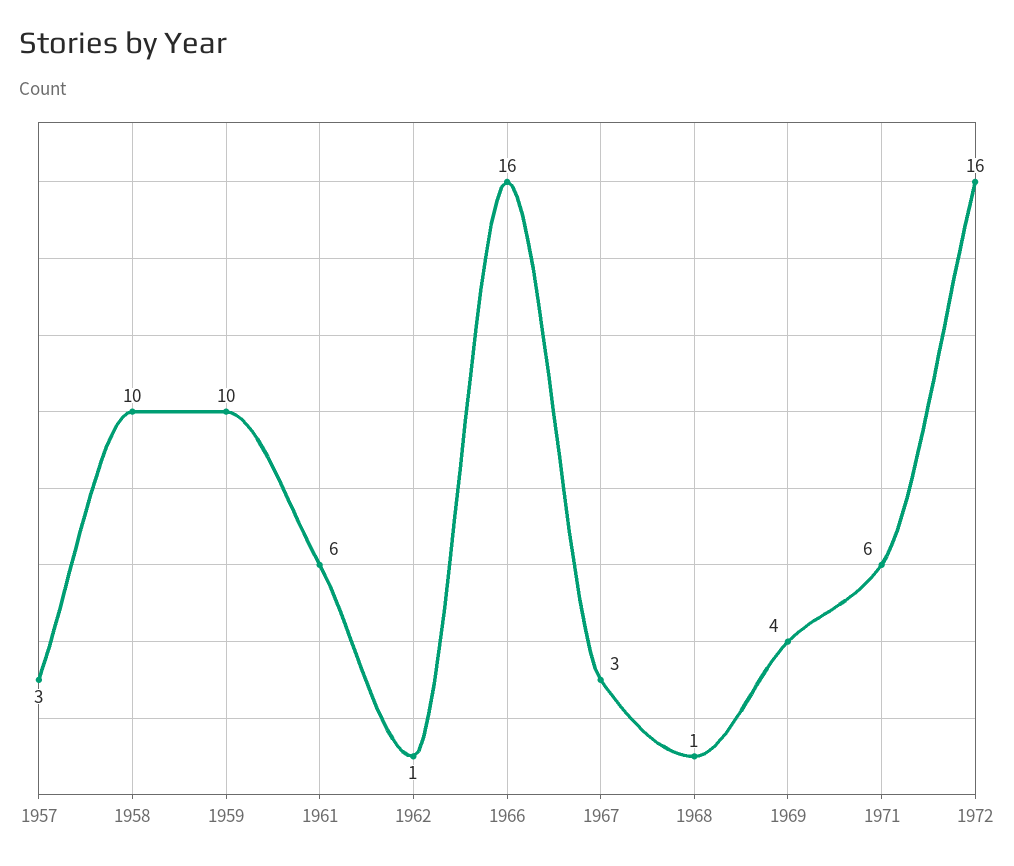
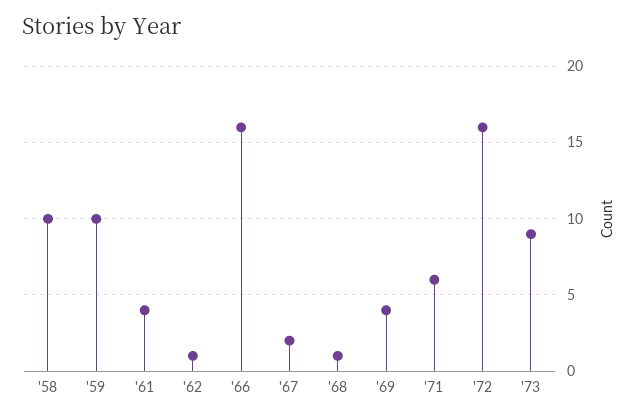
1957: 3 -> none
1961: 6 -> 4
1967: 3 -> 2
'73: none -> 9

